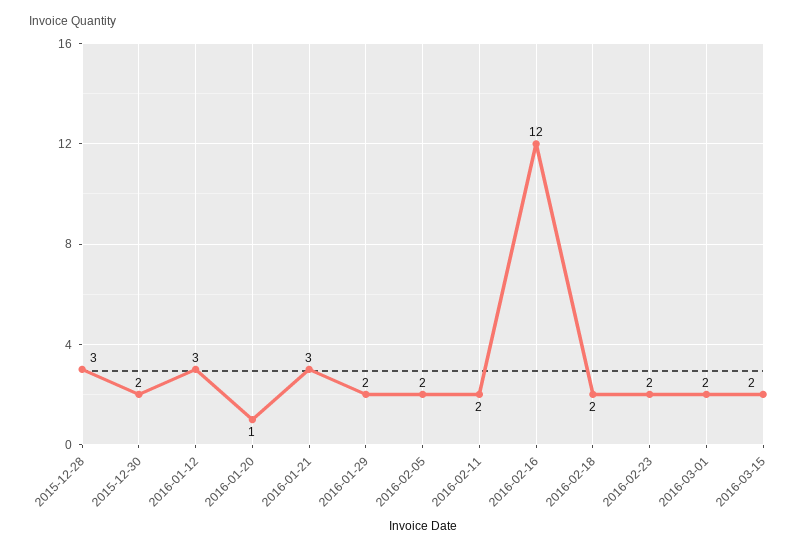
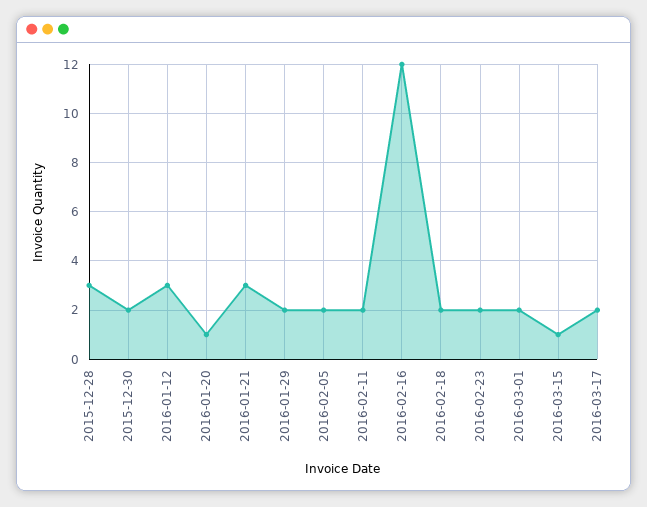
2016-03-15: 2 -> 1
2016-03-17: none -> 2

